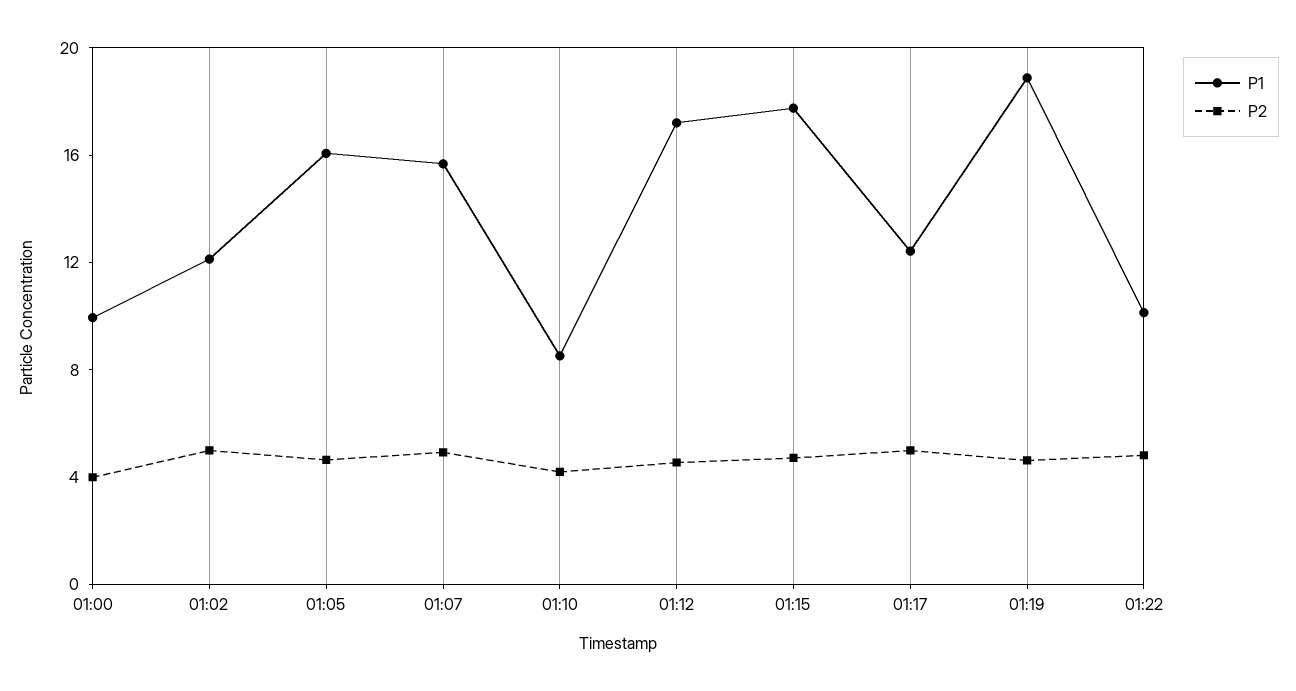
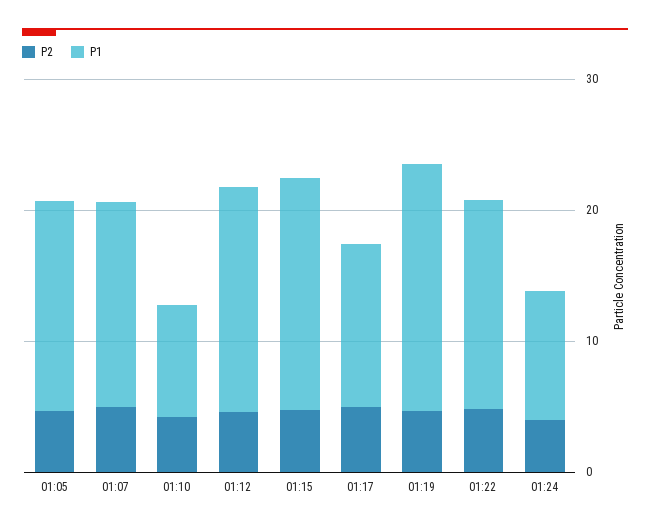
P1, 01:00: 10 -> none
P2, 01:00: 4 -> none
P1, 01:02: 12 -> none
P2, 01:02: 5 -> none
P1, 01:22: 10 -> 16
P2, 01:24: none -> 4
P1, 01:24: none -> 10

